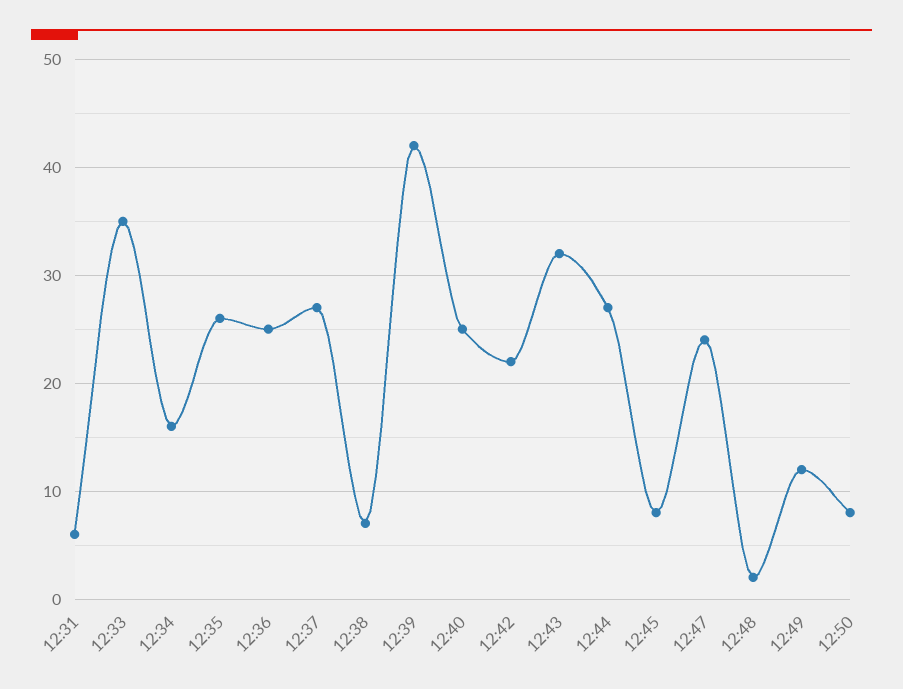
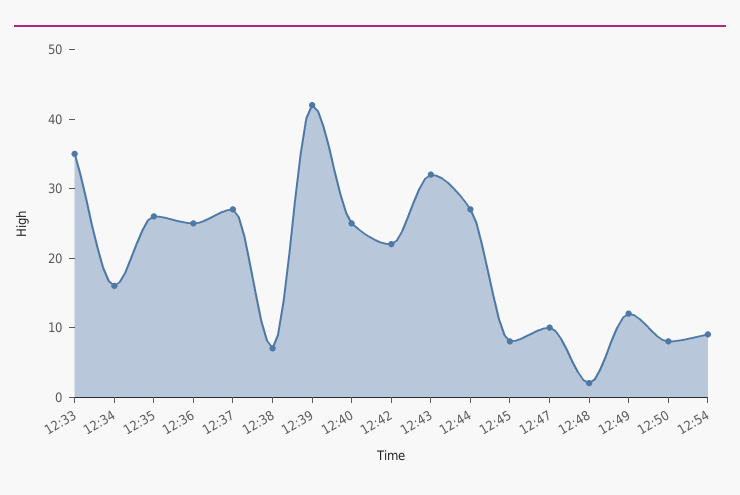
12:31: 6 -> none
12:47: 24 -> 10
12:54: none -> 10

